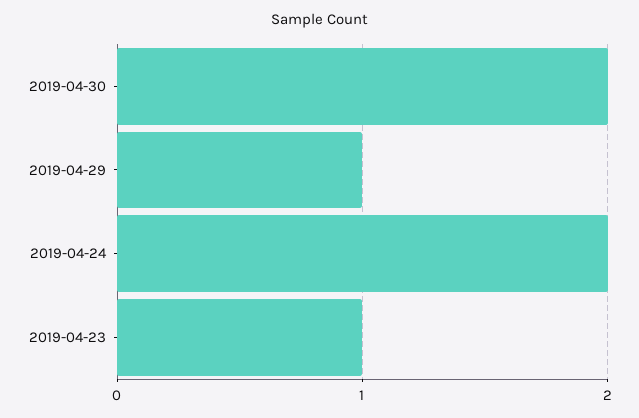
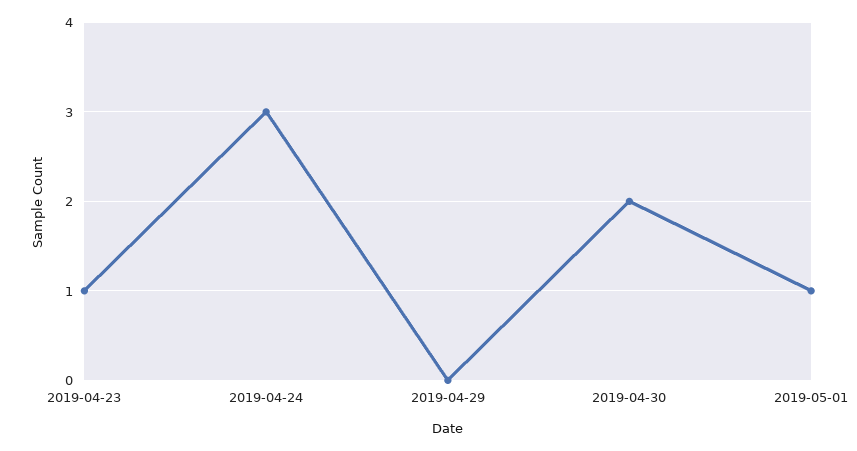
2019-04-29: 1 -> 0
2019-04-24: 2 -> 3
2019-05-01: none -> 1

